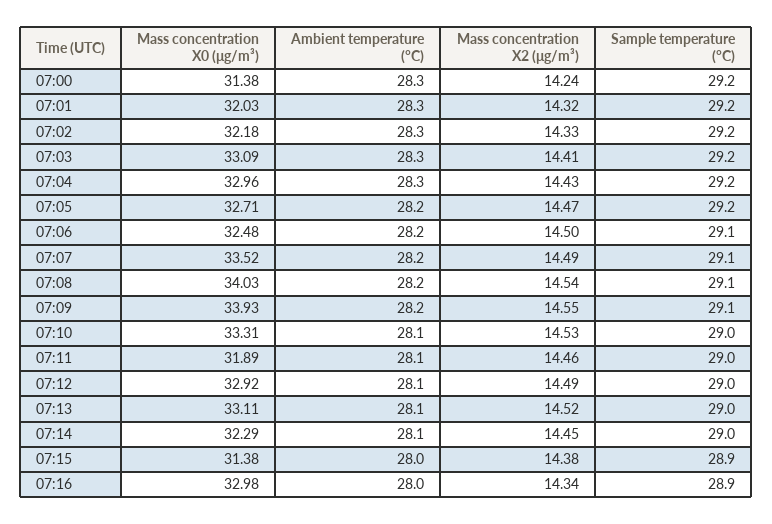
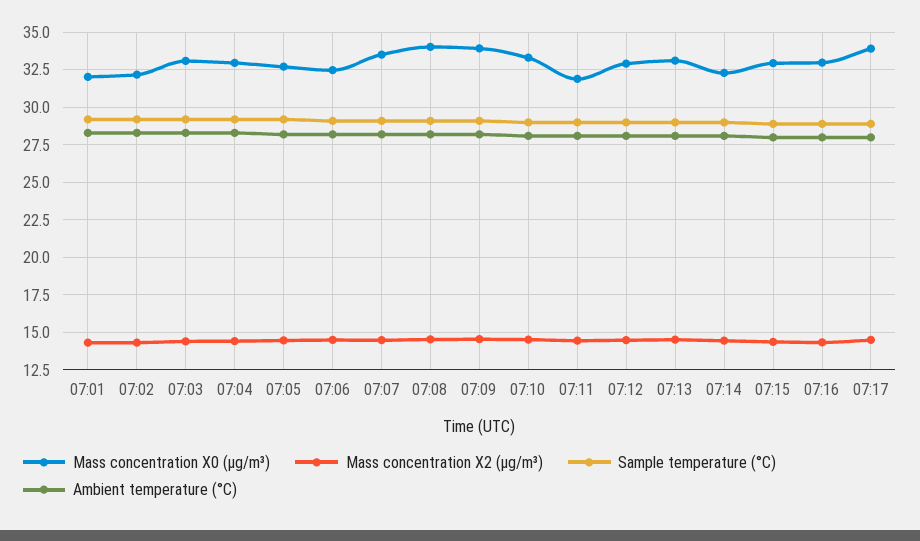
Mass concentration X0 (μg/m³), 07:00: 31.38 -> none
Ambient temperature (°C), 07:00: 28.3 -> none
Mass concentration X2 (μg/m³), 07:00: 14.24 -> none
Sample temperature (°C), 07:00: 29.2 -> none
Mass concentration X0 (μg/m³), 07:15: 31.38 -> 33
Mass concentration X0 (μg/m³), 07:17: none -> 34
Mass concentration X2 (μg/m³), 07:17: none -> 14.5
Sample temperature (°C), 07:17: none -> 29
Ambient temperature (°C), 07:17: none -> 28

